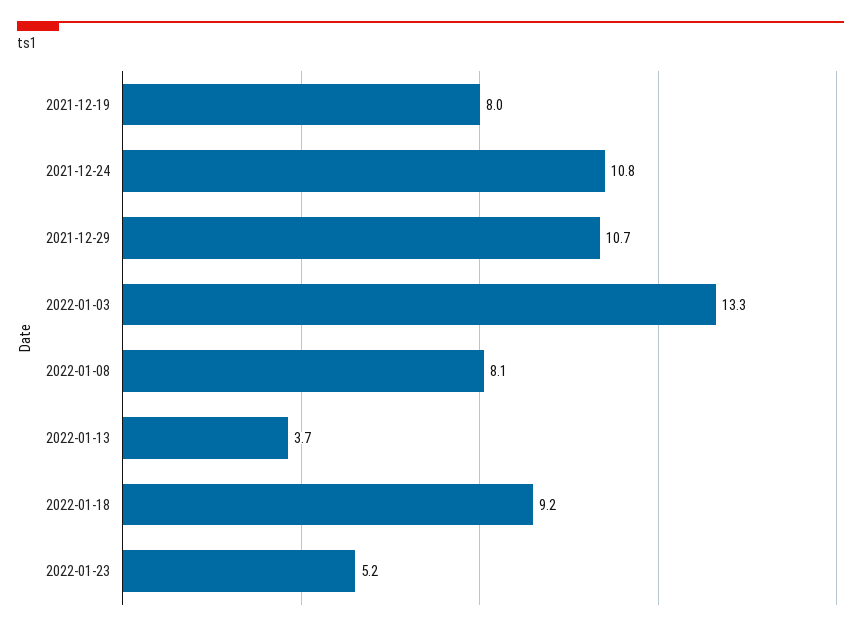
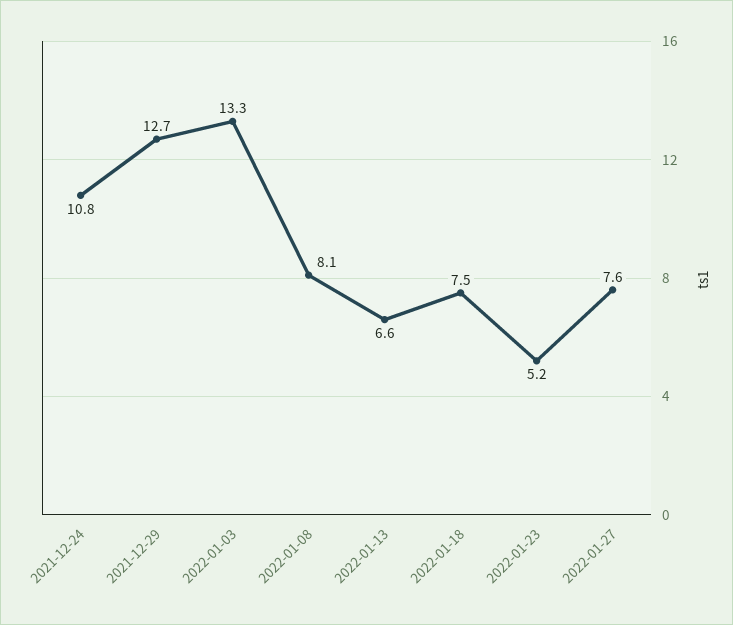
2021-12-19: 8 -> none
2021-12-29: 10.7 -> 12.7
2022-01-13: 3.7 -> 6.6
2022-01-18: 9.2 -> 7.5
2022-01-27: none -> 7.6

